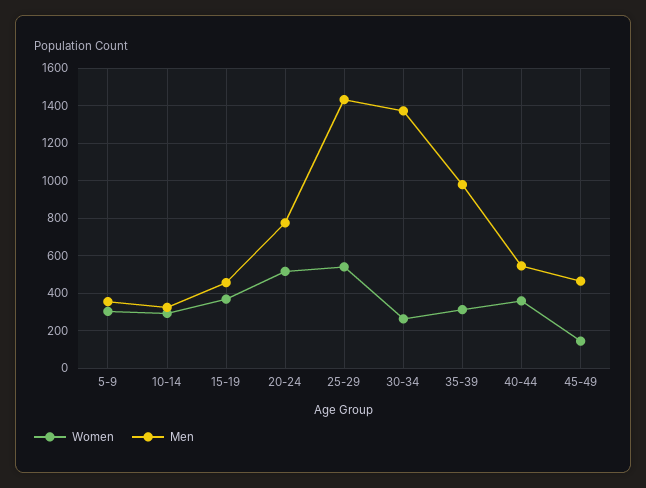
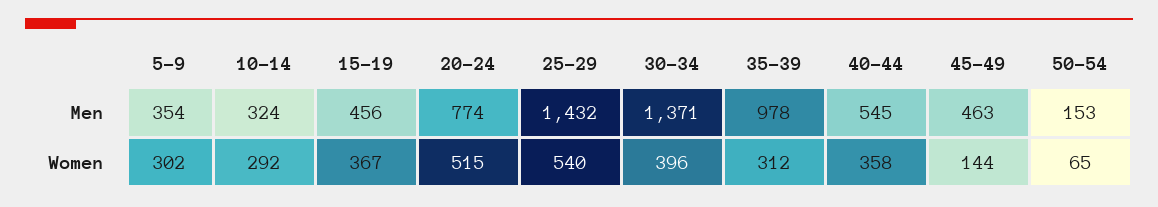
Women, 30-34: 250 -> 396
Men, 50-54: none -> 153
Women, 50-54: none -> 65

